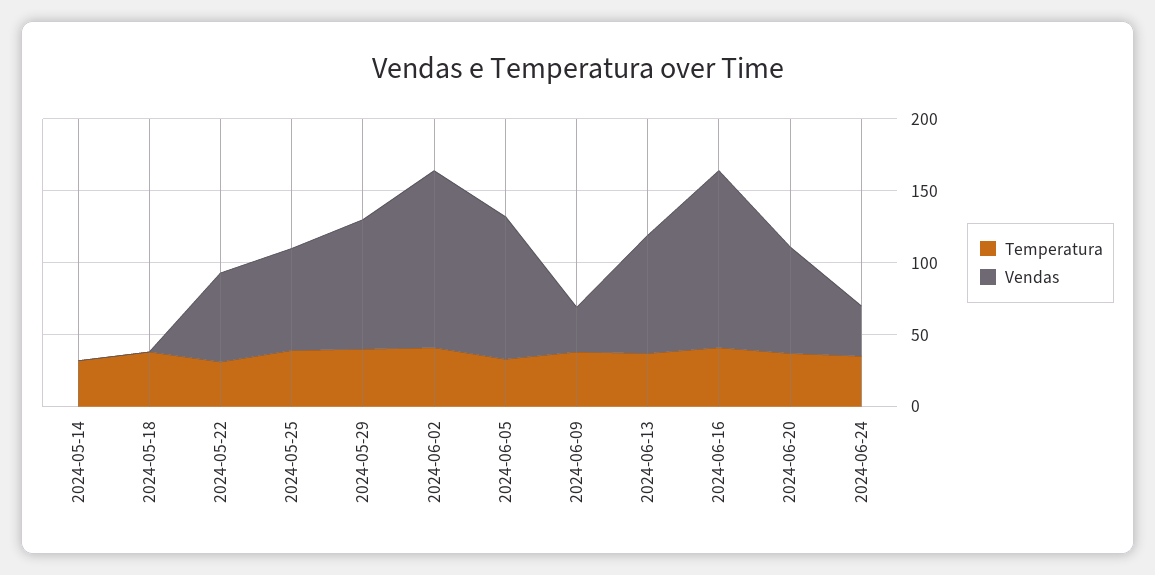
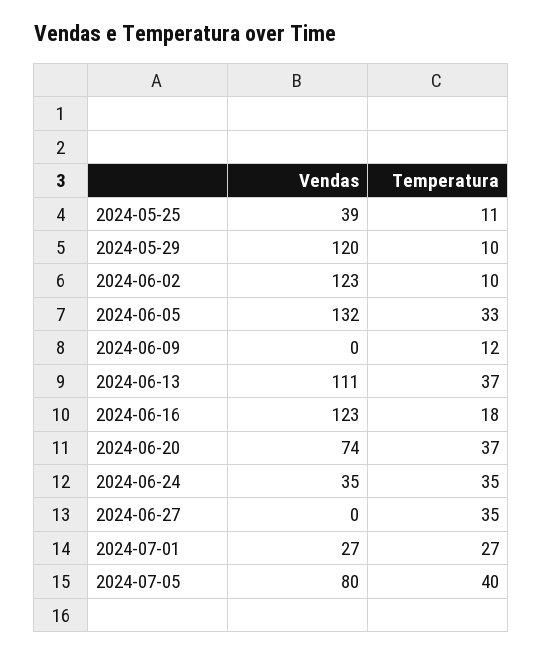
Temperatura, 2024-05-14: 30 -> none
Vendas, 2024-05-14: 0 -> none
Temperatura, 2024-05-18: 40 -> none
Vendas, 2024-05-18: 0 -> none
Temperatura, 2024-05-22: 30 -> none
Vendas, 2024-05-22: 60 -> none
Temperatura, 2024-05-25: 40 -> 11
Vendas, 2024-05-25: 70 -> 39
Temperatura, 2024-05-29: 40 -> 10
Vendas, 2024-05-29: 90 -> 120
Temperatura, 2024-06-02: 40 -> 10
Vendas, 2024-06-05: 100 -> 132
Temperatura, 2024-06-09: 40 -> 12
Vendas, 2024-06-09: 30 -> 0
Vendas, 2024-06-13: 80 -> 111
Temperatura, 2024-06-16: 40 -> 18
Vendas, 2024-06-27: none -> 0
Temperatura, 2024-06-27: none -> 35
Vendas, 2024-07-01: none -> 27
Temperatura, 2024-07-01: none -> 27
Vendas, 2024-07-05: none -> 80
Temperatura, 2024-07-05: none -> 40

